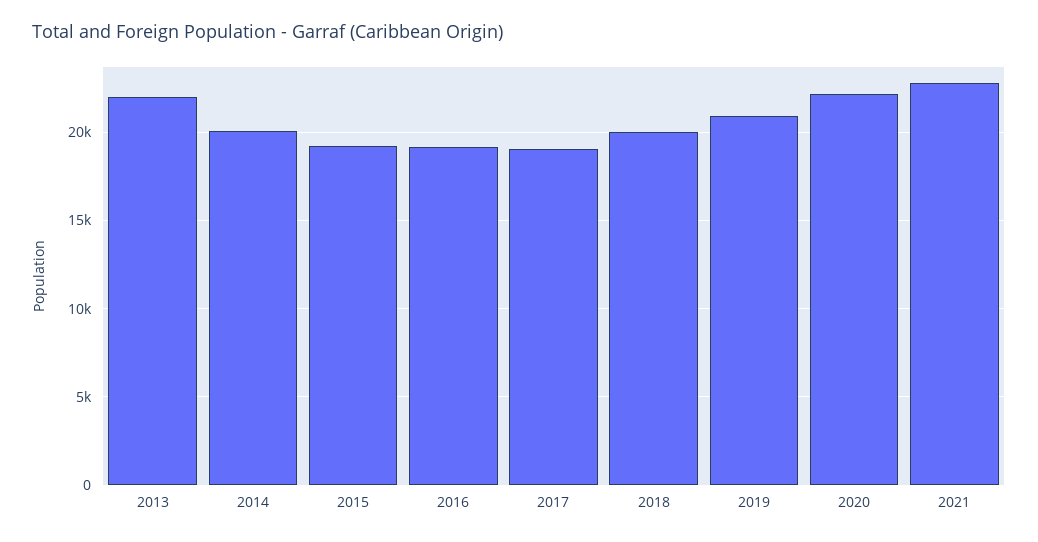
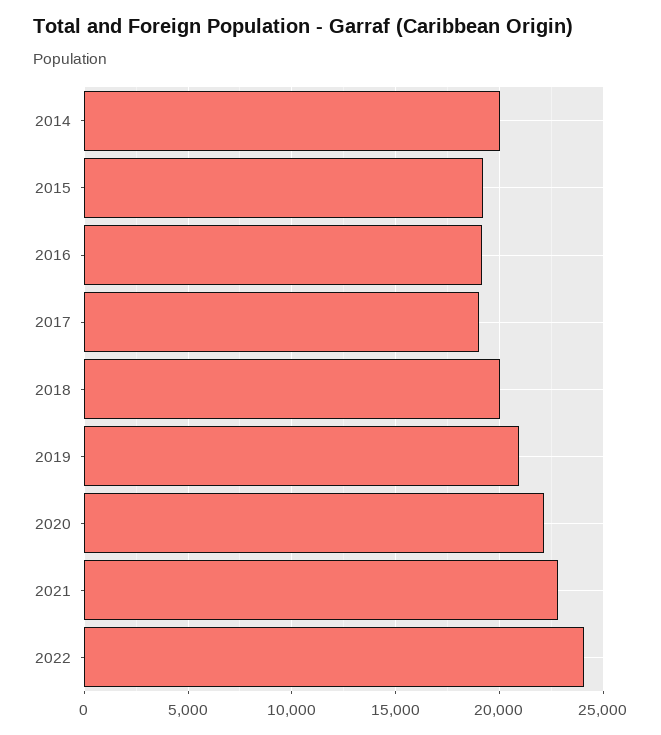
2013: 22000 -> none
2022: none -> 24000

